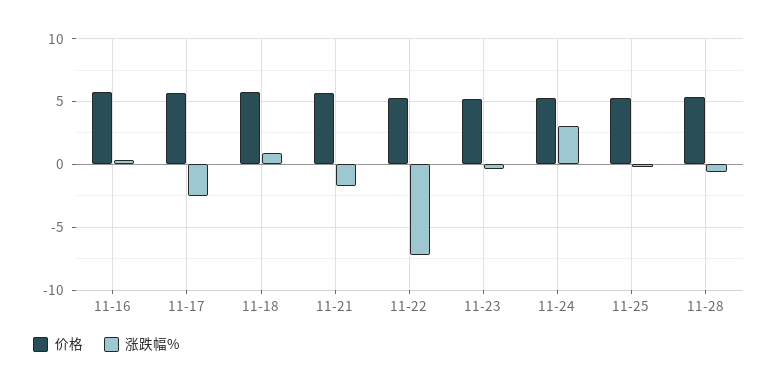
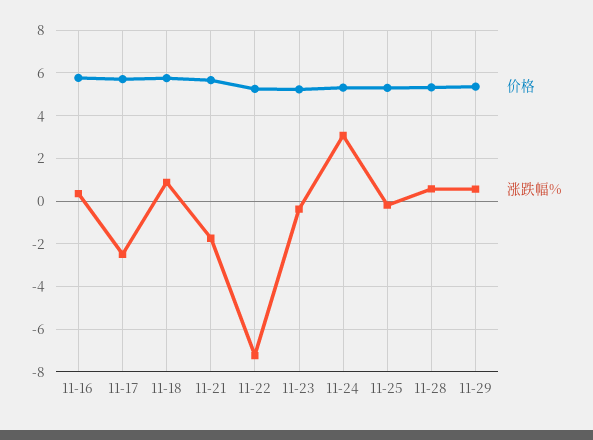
涨跌幅%, 11-28: -0.5 -> 0.5
价格, 11-29: none -> 5.5
涨跌幅%, 11-29: none -> 0.5

